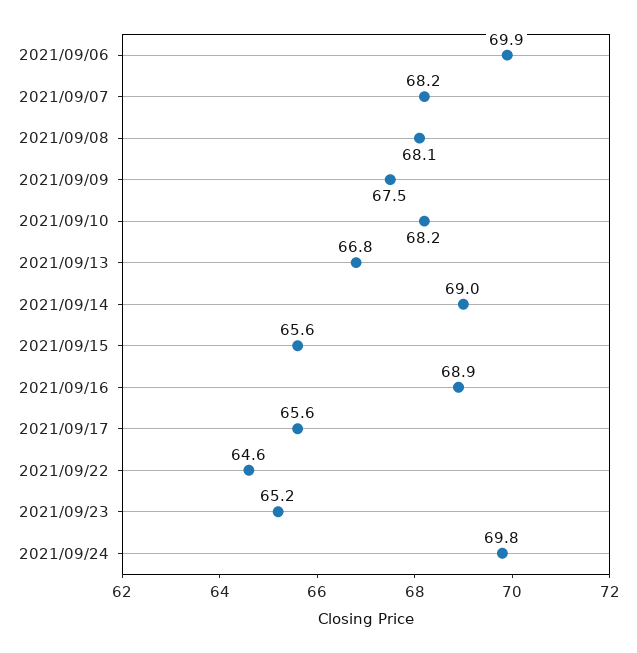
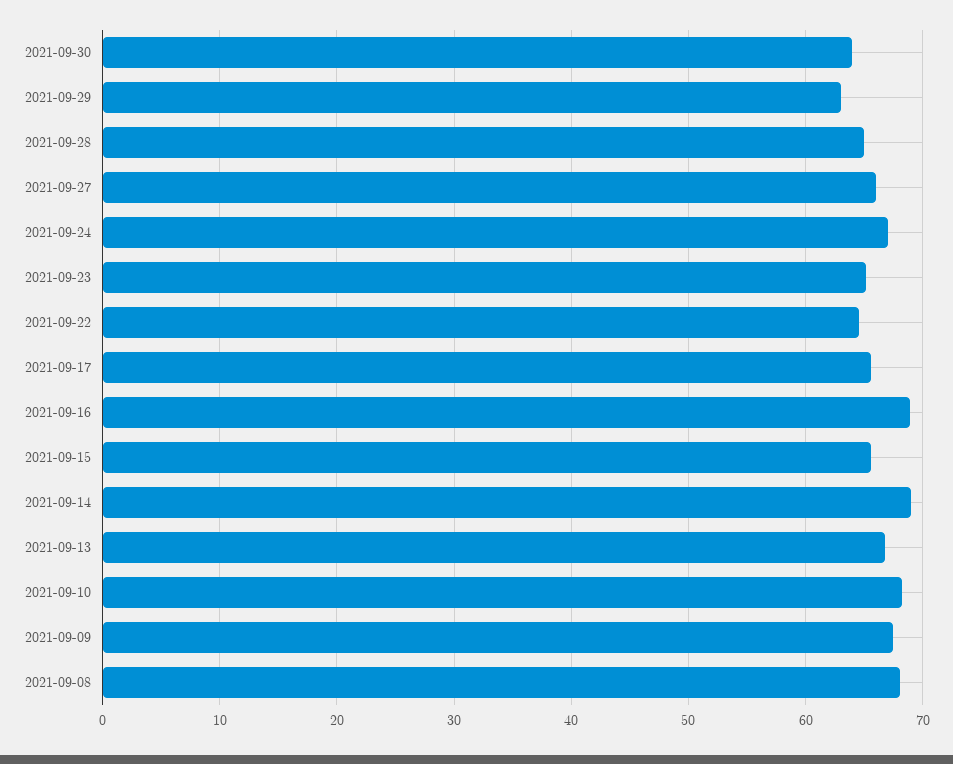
2021/09/06: 69.9 -> none
2021/09/07: 68.2 -> none
2021/09/24: 69.8 -> 67
2021-09-30: none -> 64
2021-09-29: none -> 63
2021-09-28: none -> 65
2021-09-27: none -> 66

